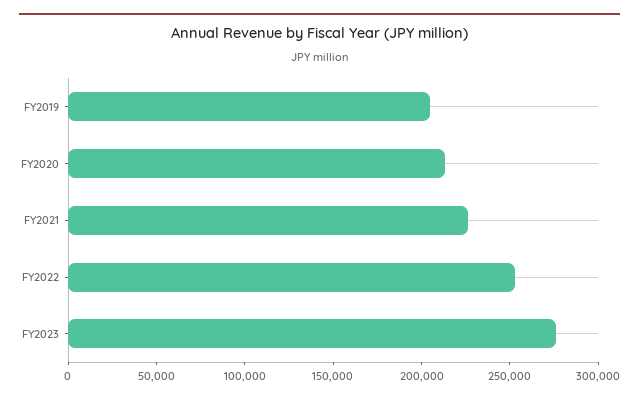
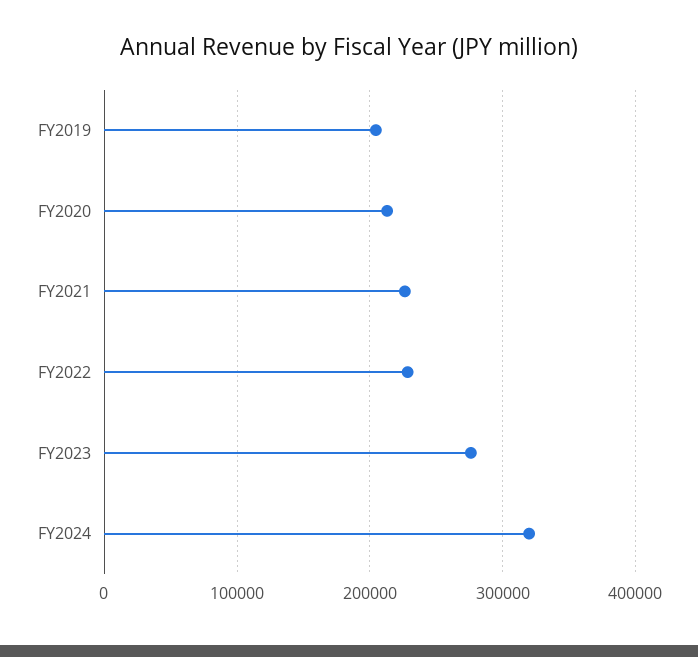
FY2022: 250000 -> 230000
FY2024: none -> 320000

